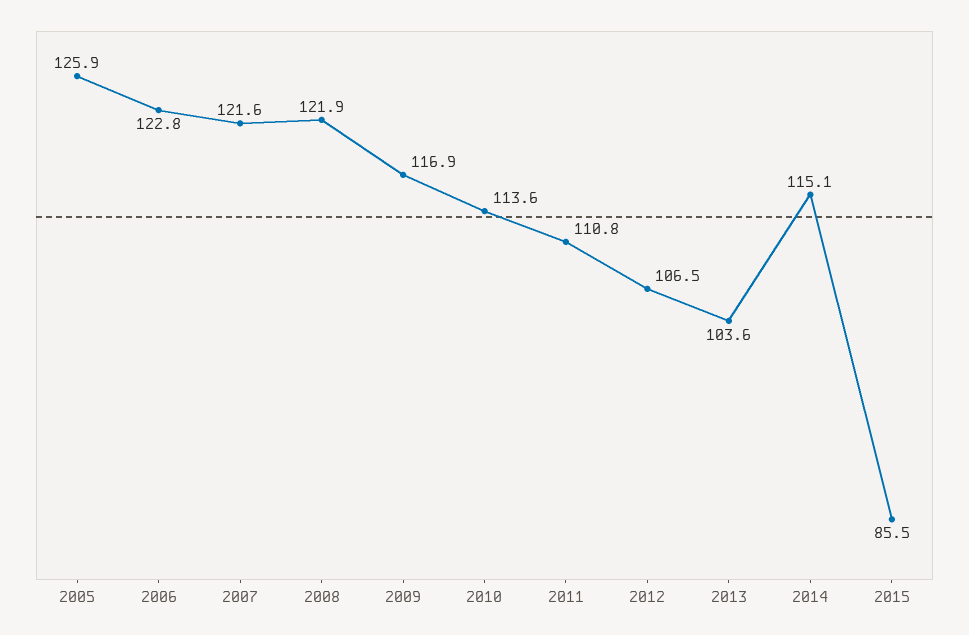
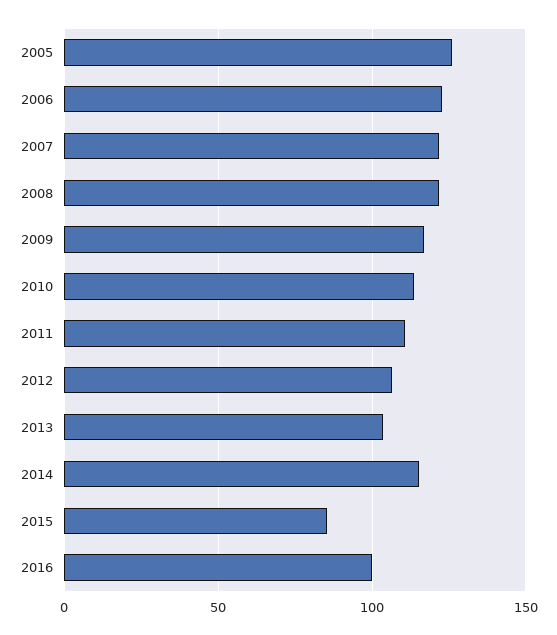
2016: none -> 100

